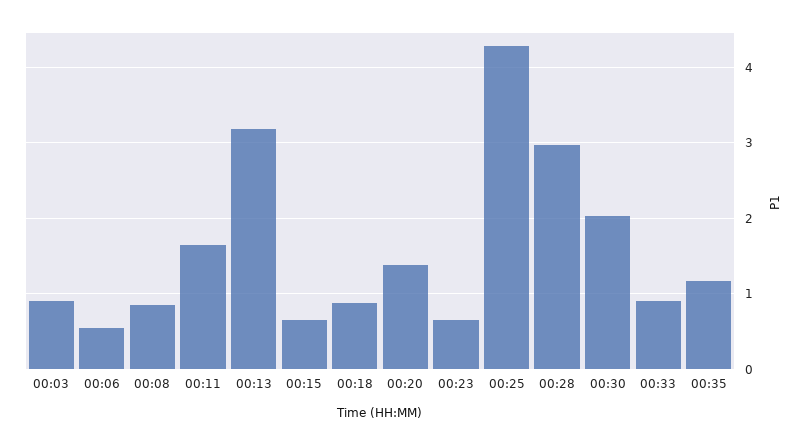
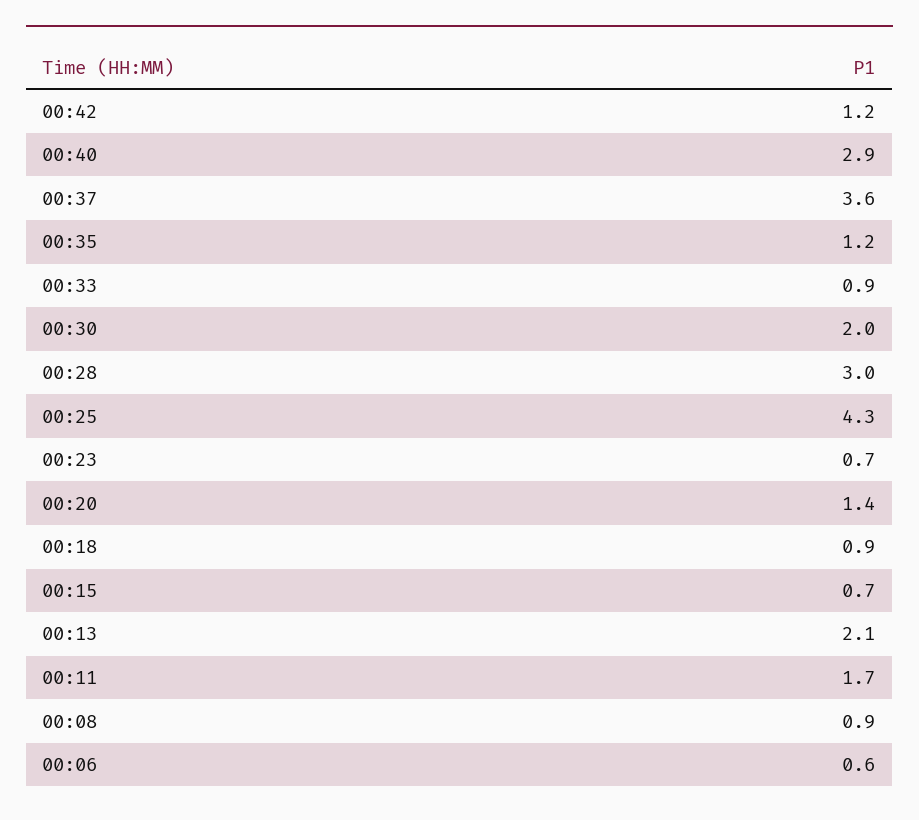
00:03: 0.9 -> none
00:13: 3.2 -> 2.1
00:42: none -> 1.2
00:40: none -> 2.9
00:37: none -> 3.6

